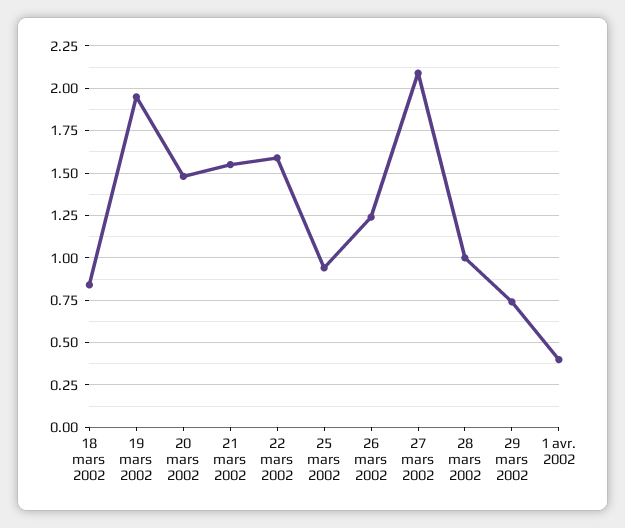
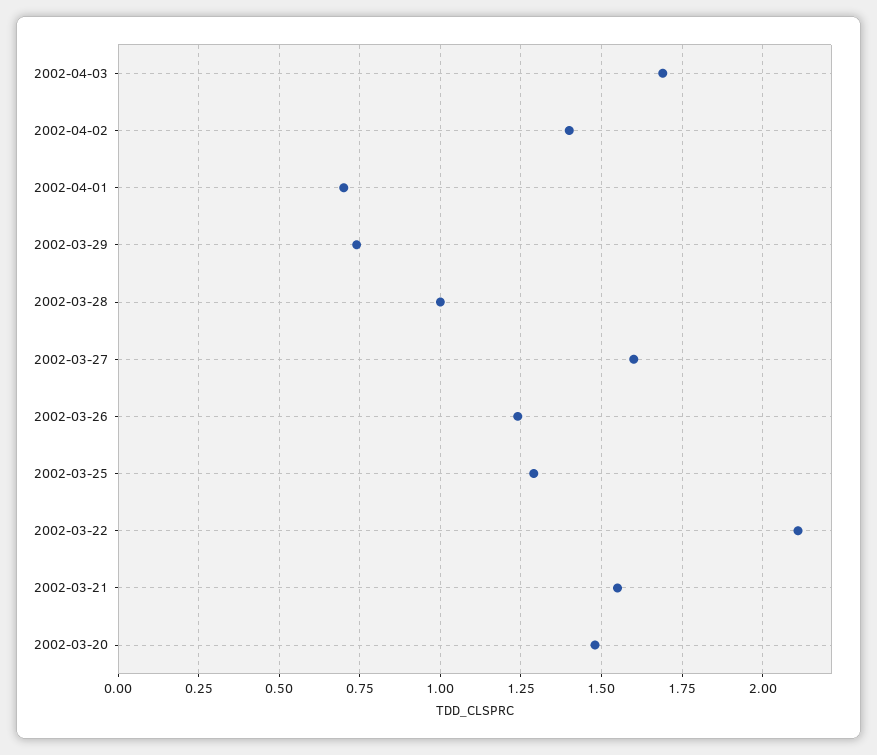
18 mars 2002: 0.85 -> none
19 mars 2002: 1.95 -> none
22 mars 2002: 1.6 -> 2.1
25 mars 2002: 0.95 -> 1.3
27 mars 2002: 2.1 -> 1.6
1 avr. 2002: 0.4 -> 0.7
2002-04-03: none -> 1.7
2002-04-02: none -> 1.4

